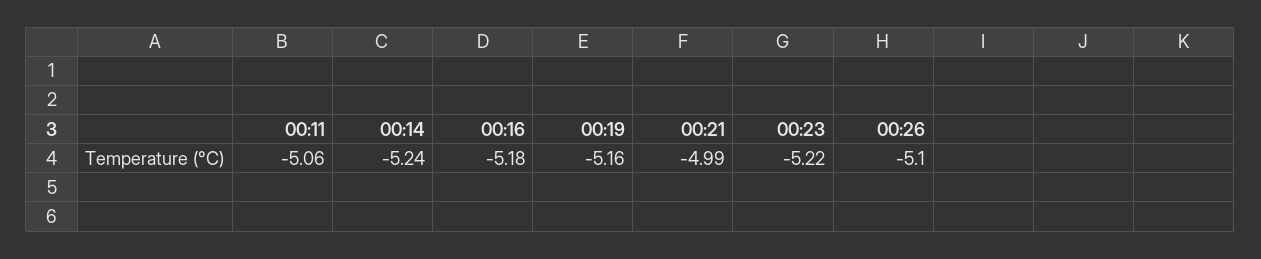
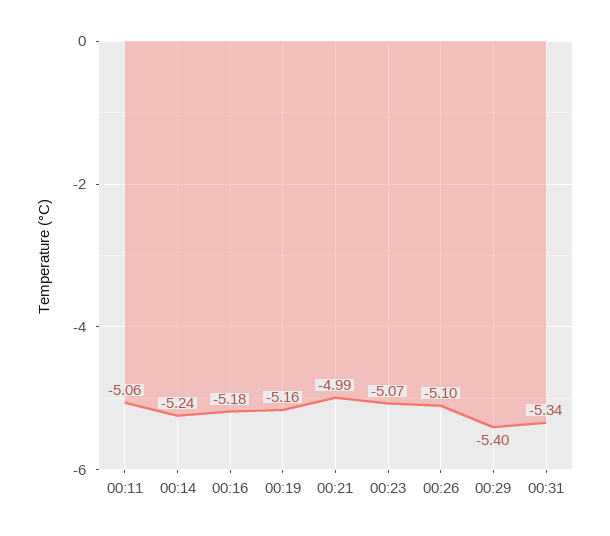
00:23: -5.22 -> -5.07
00:29: none -> -5.4
00:31: none -> -5.34

